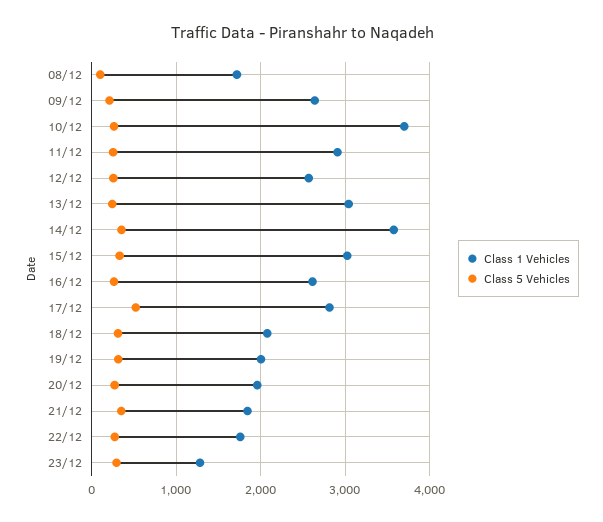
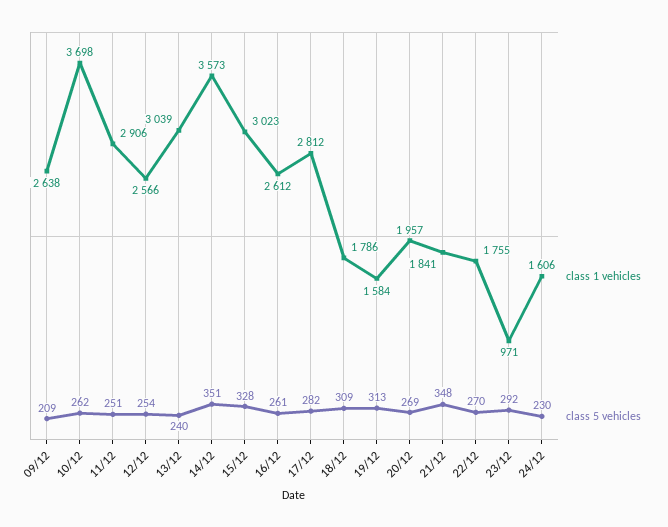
Class 1 Vehicles, 08/12: 1700 -> none
Class 5 Vehicles, 08/12: 100 -> none
Class 5 Vehicles, 17/12: 500 -> 282
Class 1 Vehicles, 18/12: 2100 -> 1786
Class 1 Vehicles, 19/12: 2000 -> 1584
Class 1 Vehicles, 23/12: 1300 -> 971
Class 1 Vehicles, 24/12: none -> 1606
Class 5 Vehicles, 24/12: none -> 230

